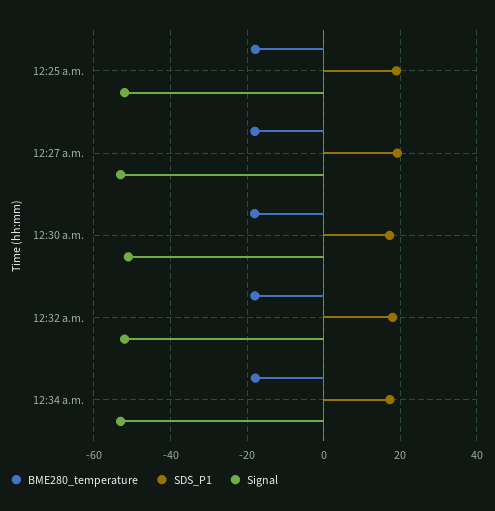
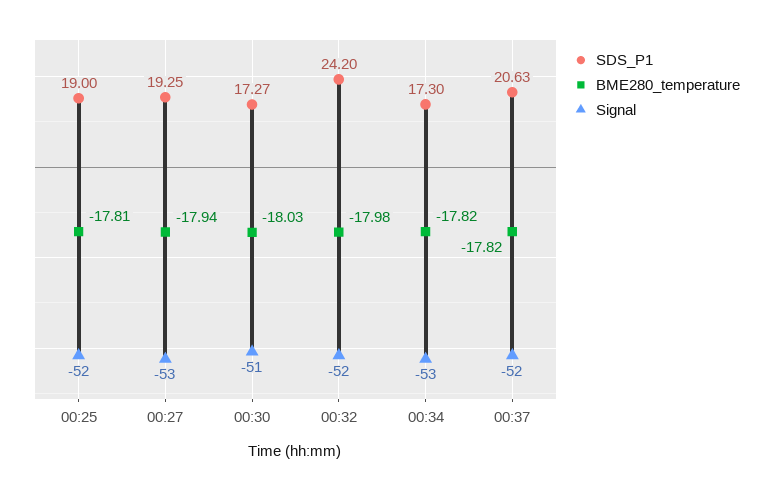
SDS_P1, 12:32 a.m.: 18 -> 24.2
SDS_P1, 00:37: none -> 20.63
BME280_temperature, 00:37: none -> -17.82
Signal, 00:37: none -> -52

